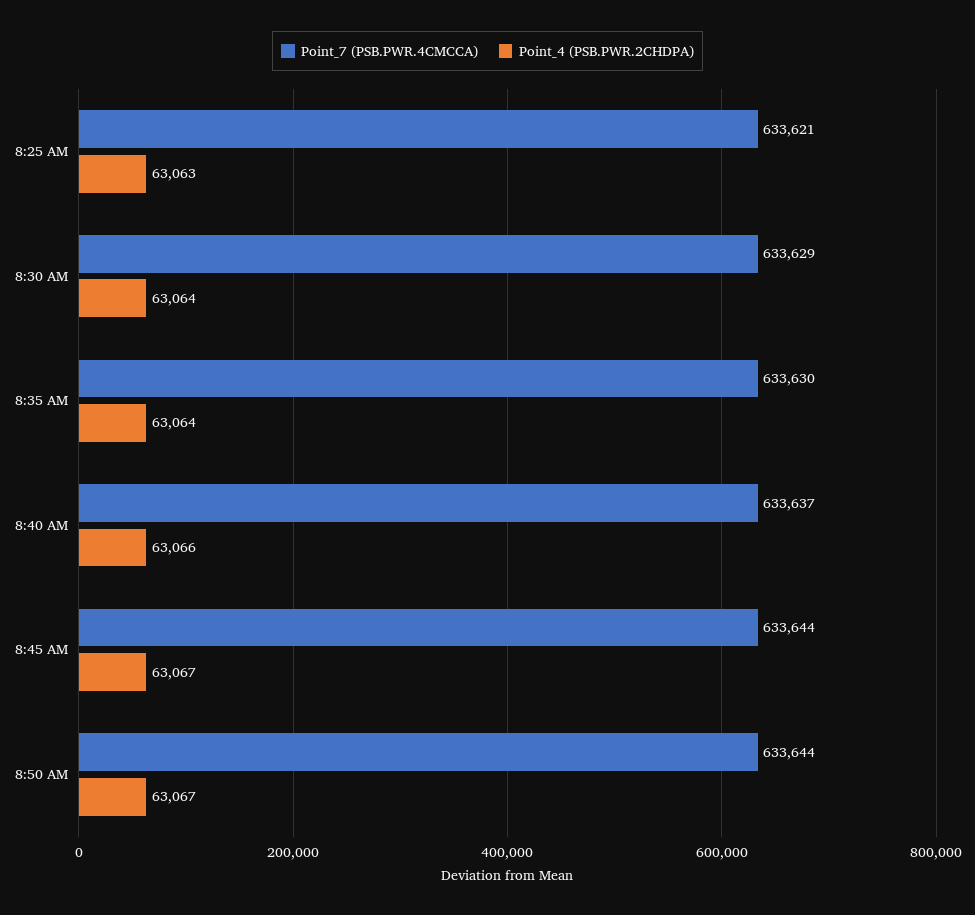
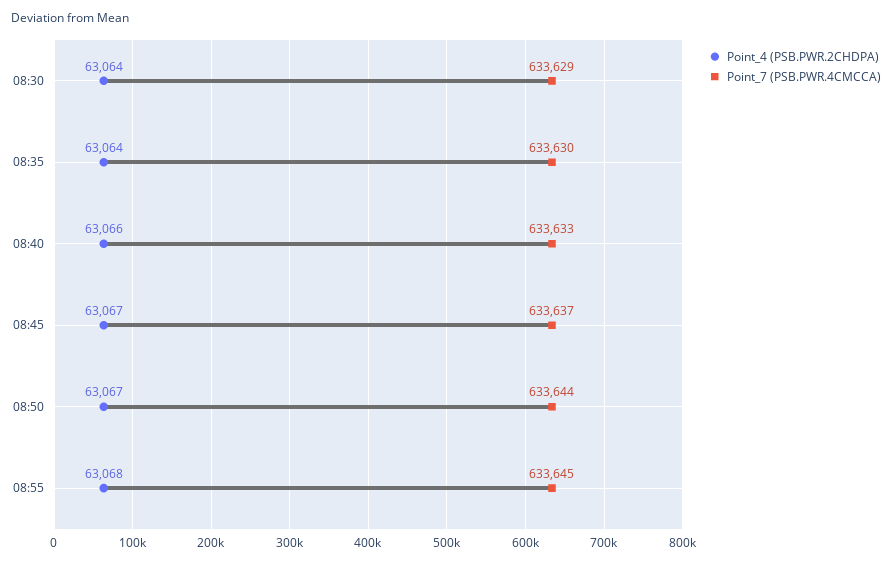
Point_7 (PSB.PWR.4CMCCA), 8:25 AM: 633621 -> none
Point_4 (PSB.PWR.2CHDPA), 8:25 AM: 63063 -> none
Point_7 (PSB.PWR.4CMCCA), 8:40 AM: 633637 -> 633633
Point_7 (PSB.PWR.4CMCCA), 8:45 AM: 633644 -> 633637
Point_4 (PSB.PWR.2CHDPA), 08:55: none -> 63068
Point_7 (PSB.PWR.4CMCCA), 08:55: none -> 633645

